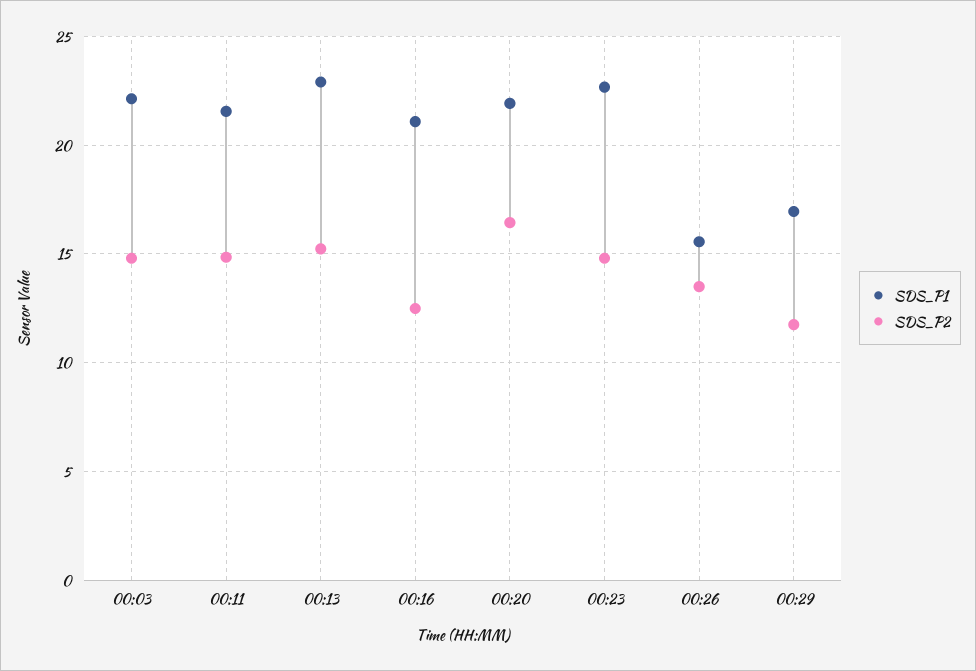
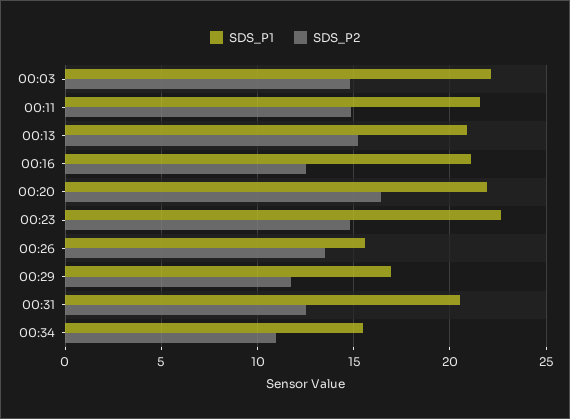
SDS_P1, 00:13: 23 -> 21
SDS_P1, 00:31: none -> 20.5
SDS_P2, 00:31: none -> 12.5
SDS_P1, 00:34: none -> 15.5
SDS_P2, 00:34: none -> 11

